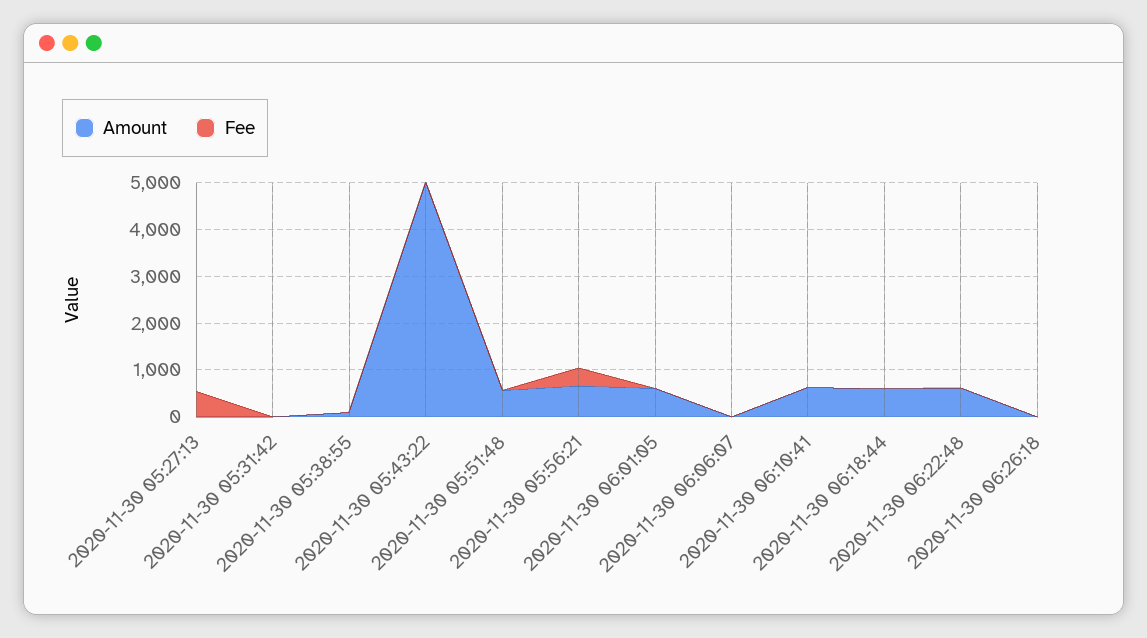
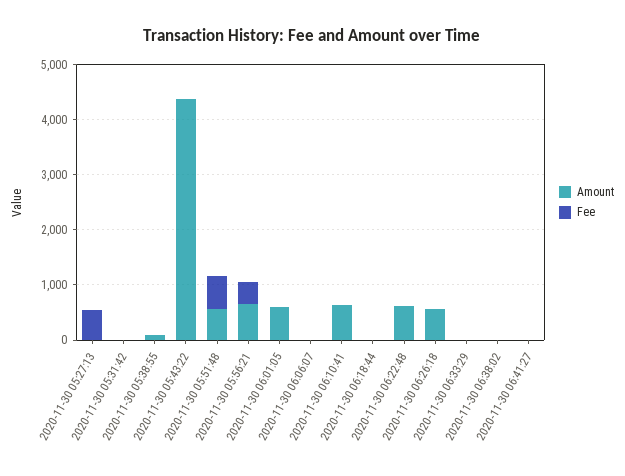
Amount, 2020-11-30 05:43:22: 5000 -> 4400
Fee, 2020-11-30 05:51:48: 0 -> 600
Amount, 2020-11-30 06:18:44: 600 -> 0
Amount, 2020-11-30 06:26:18: 0 -> 600
Amount, 2020-11-30 06:33:29: none -> 0
Fee, 2020-11-30 06:33:29: none -> 0
Amount, 2020-11-30 06:38:02: none -> 0
Fee, 2020-11-30 06:38:02: none -> 0
Amount, 2020-11-30 06:41:27: none -> 0
Fee, 2020-11-30 06:41:27: none -> 0

